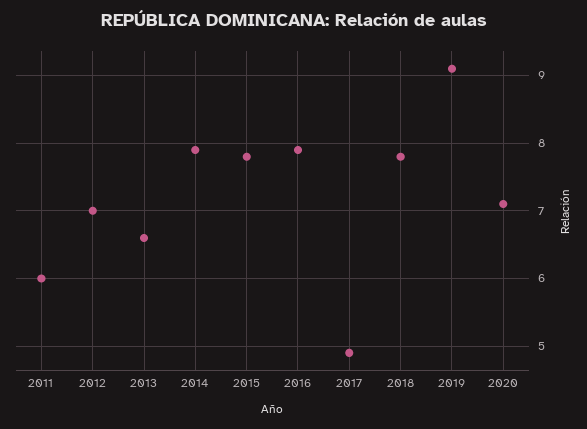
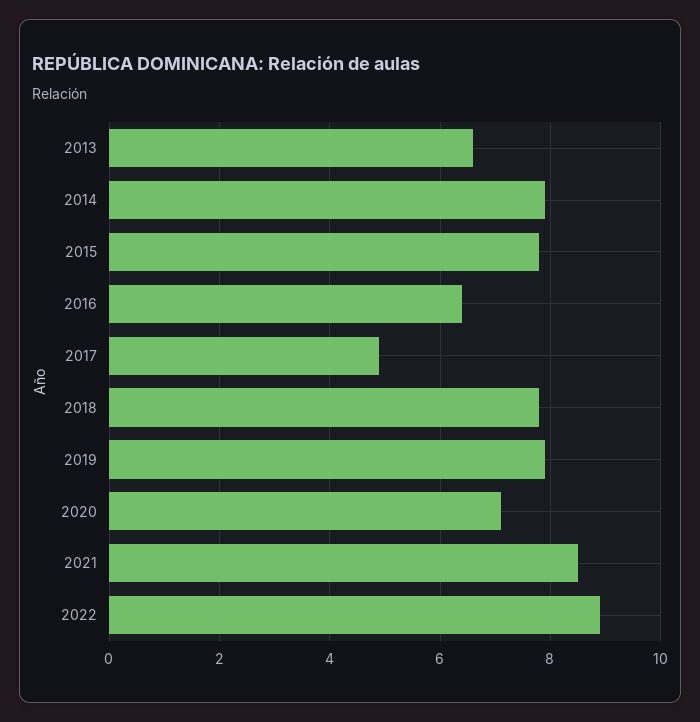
2011: 6 -> none
2012: 7 -> none
2016: 7.9 -> 6.5
2019: 9.1 -> 8
2021: none -> 8.5
2022: none -> 9

